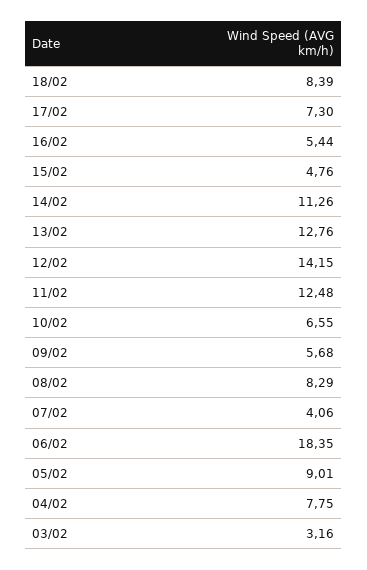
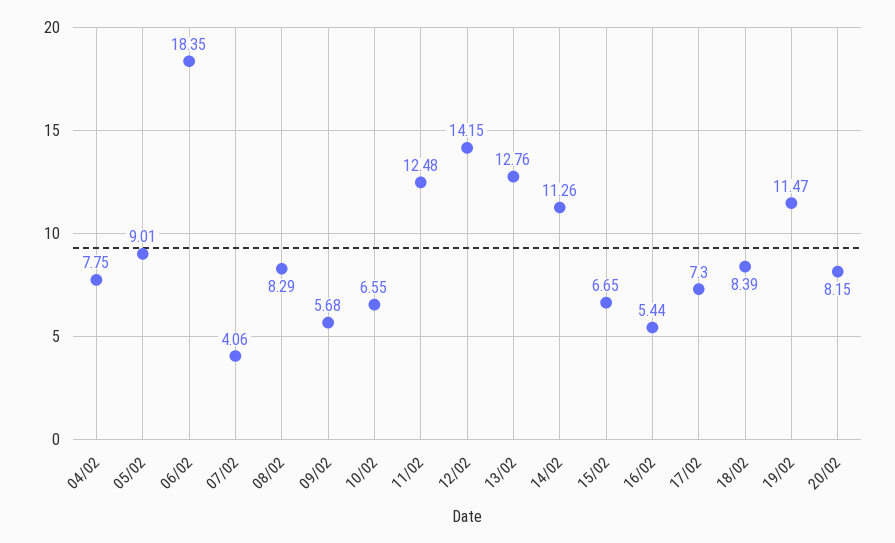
15/02: 4.76 -> 6.65
03/02: 3.16 -> none
19/02: none -> 11.47
20/02: none -> 8.15

